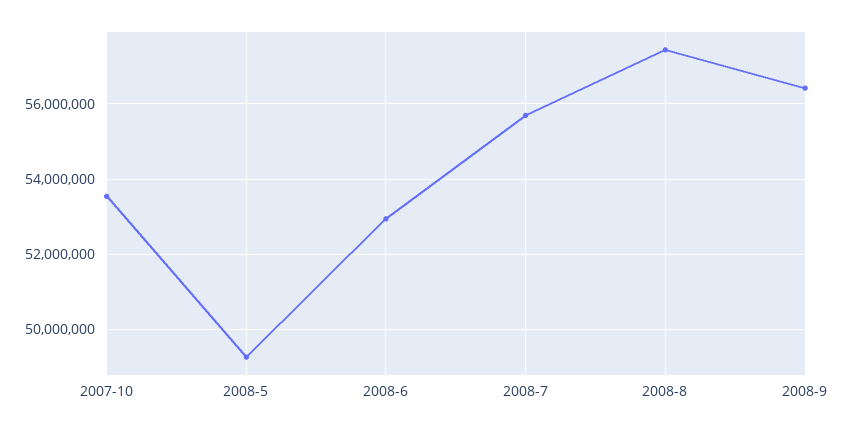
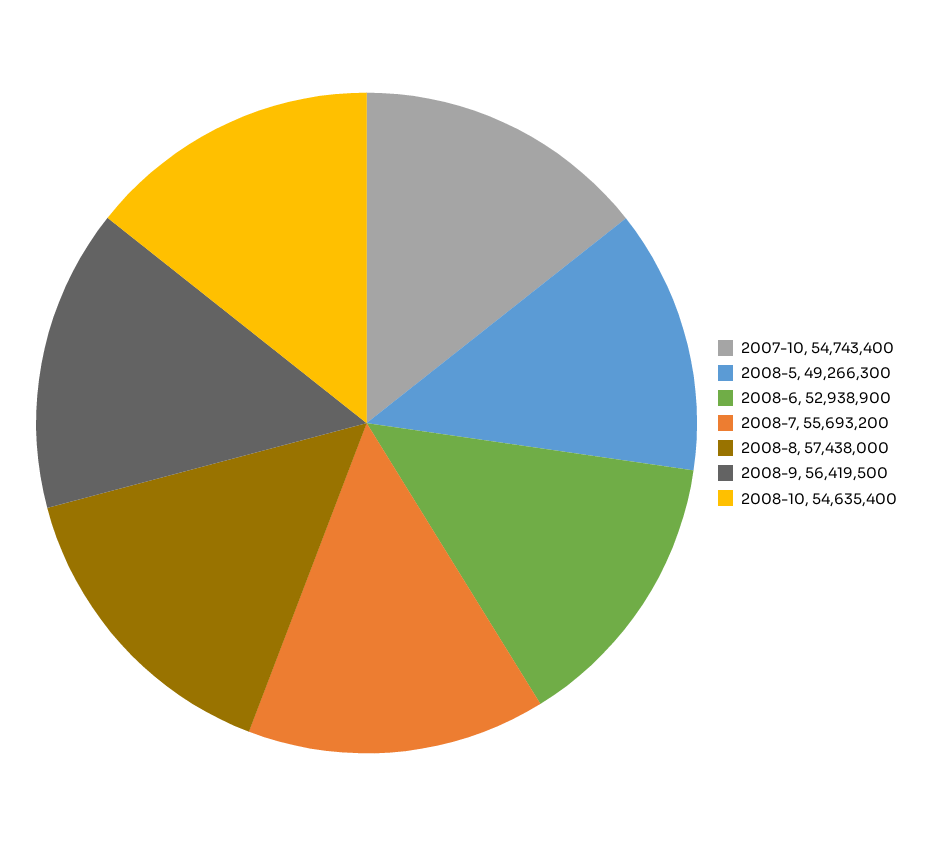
2007-10: 53600000 -> 54743400
2008-10: none -> 54635400

